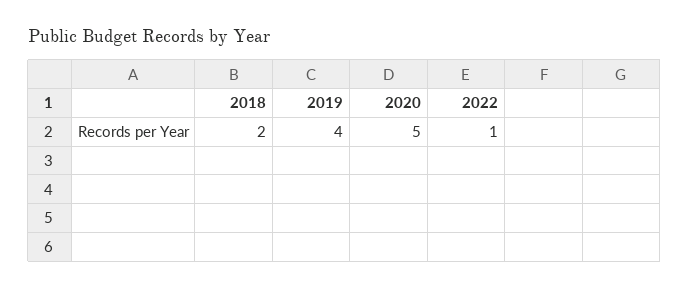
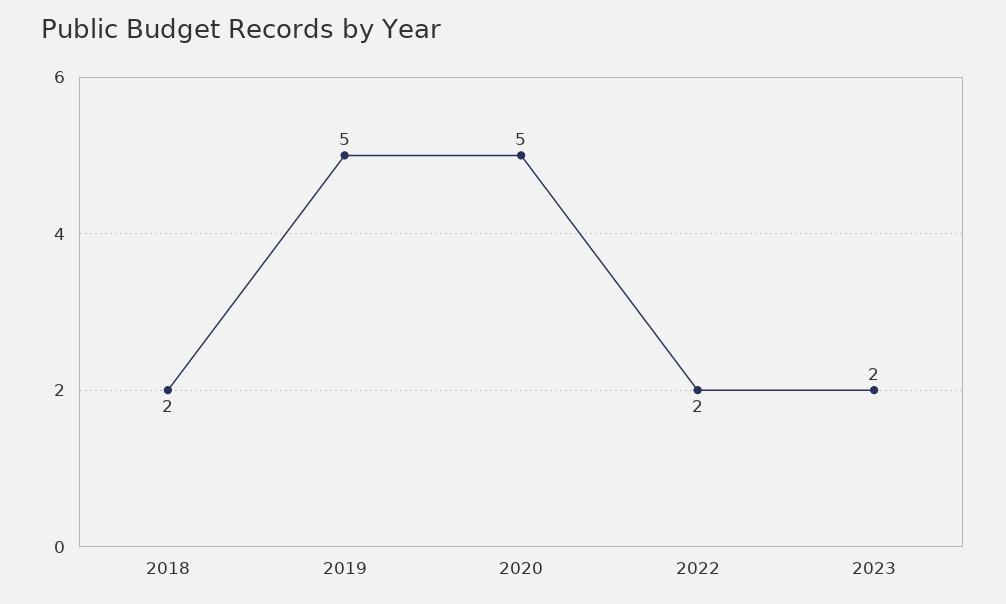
2019: 4 -> 5
2022: 1 -> 2
2023: none -> 2

